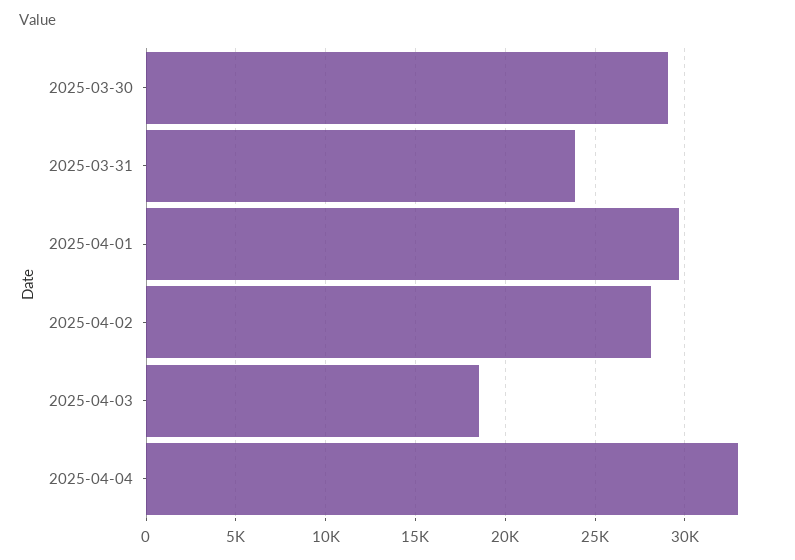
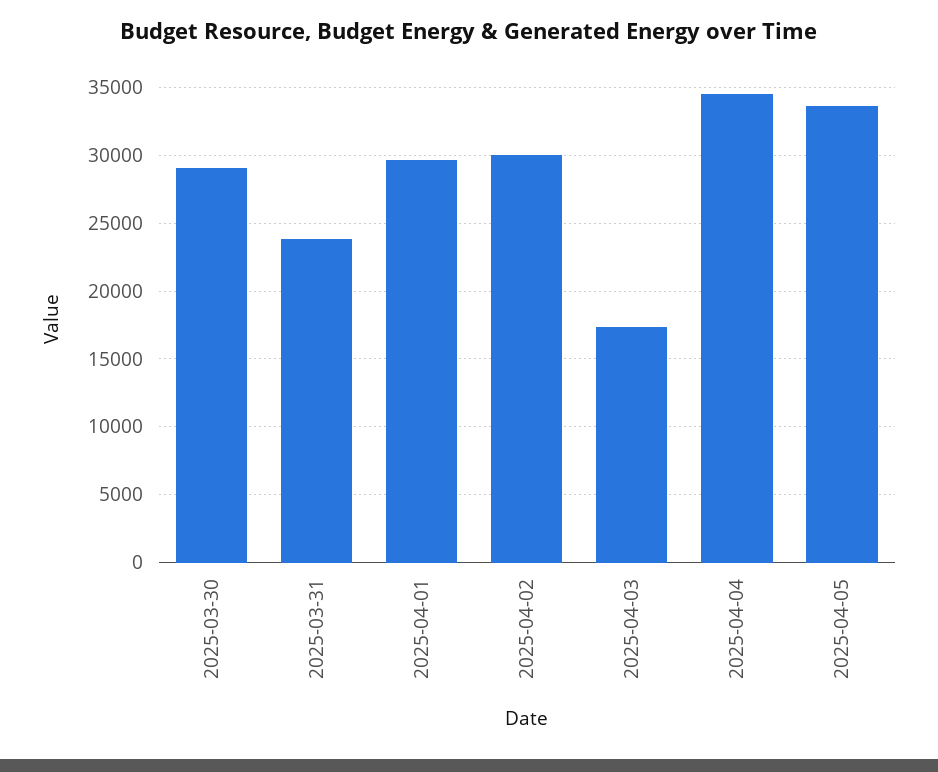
2025-04-02: 28000 -> 30000
2025-04-03: 18500 -> 17500
2025-04-04: 33000 -> 34500
2025-04-05: none -> 33500

